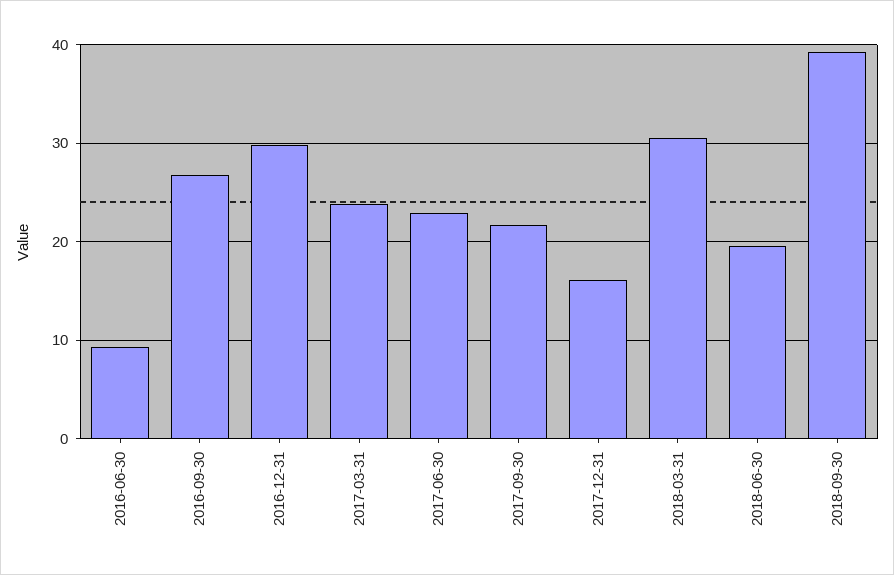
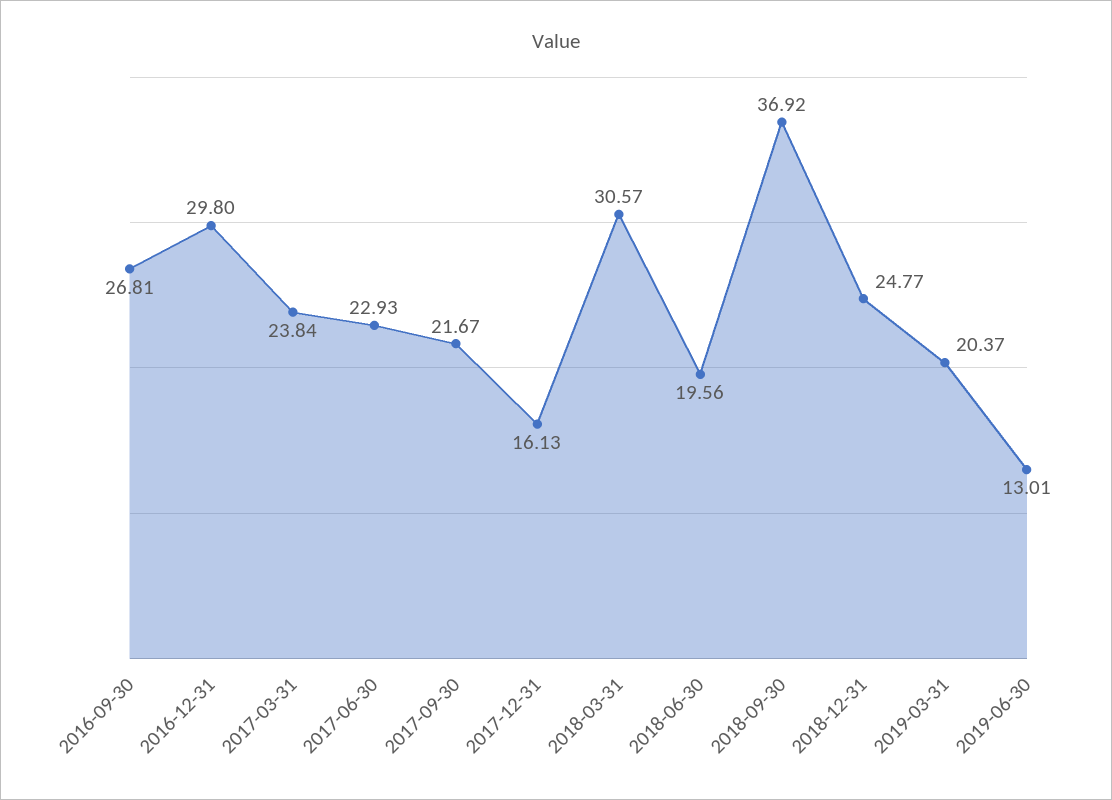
2016-06-30: 9 -> none
2018-09-30: 39 -> 36.92
2018-12-31: none -> 24.77
2019-03-31: none -> 20.37
2019-06-30: none -> 13.01

